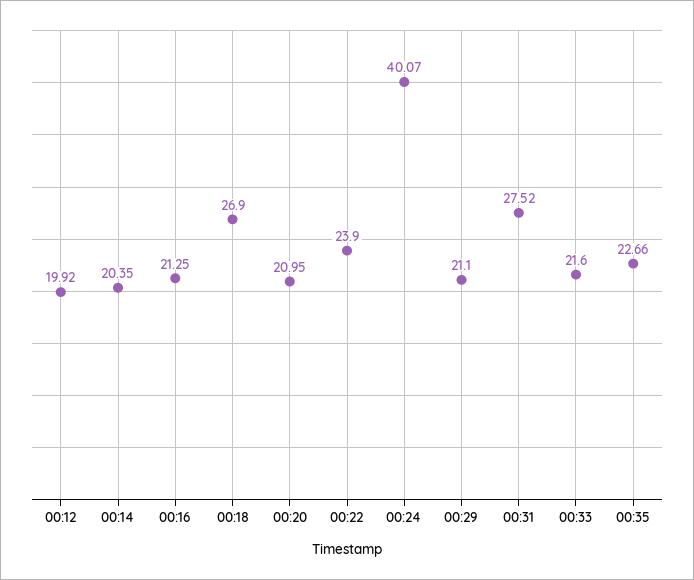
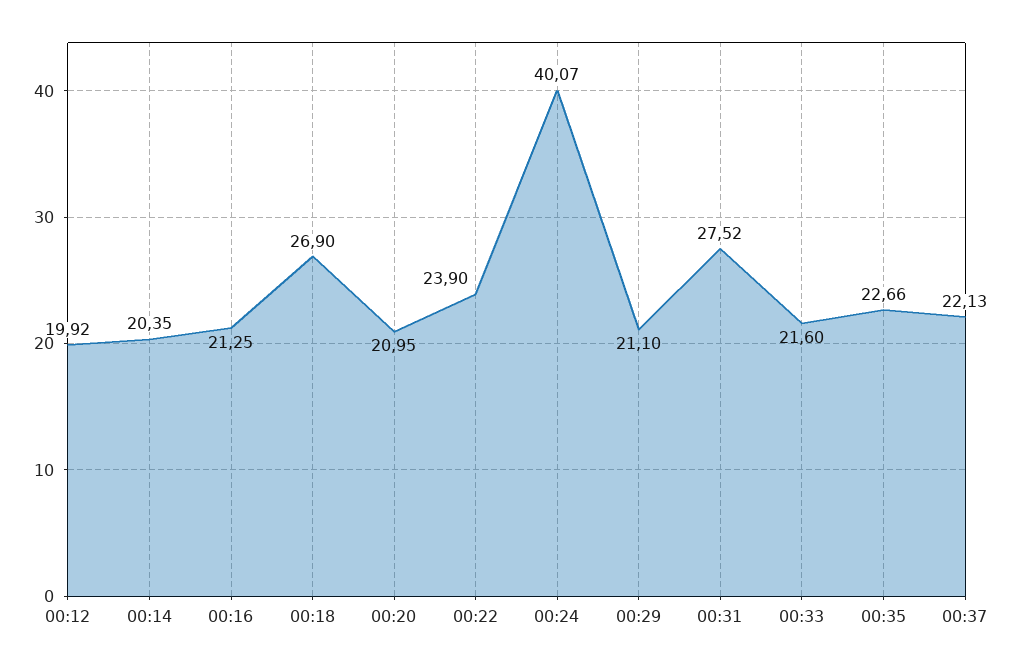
00:37: none -> 22.13

